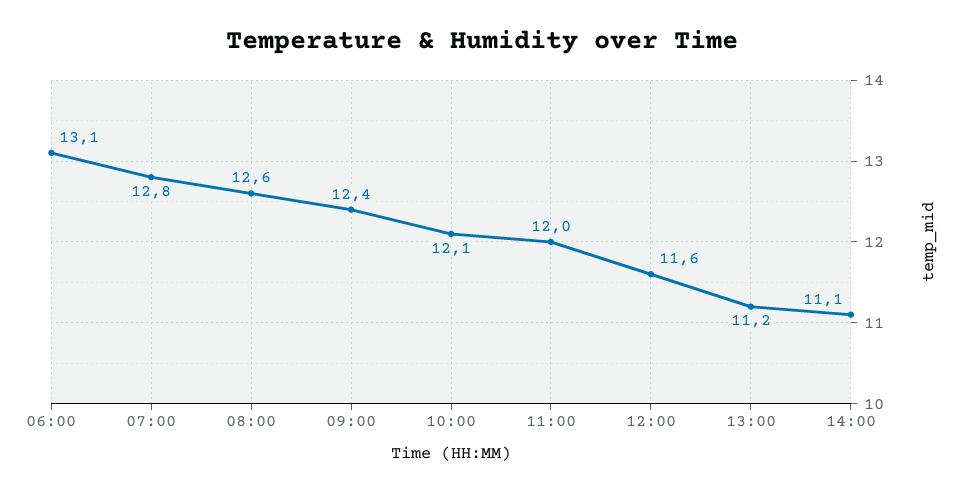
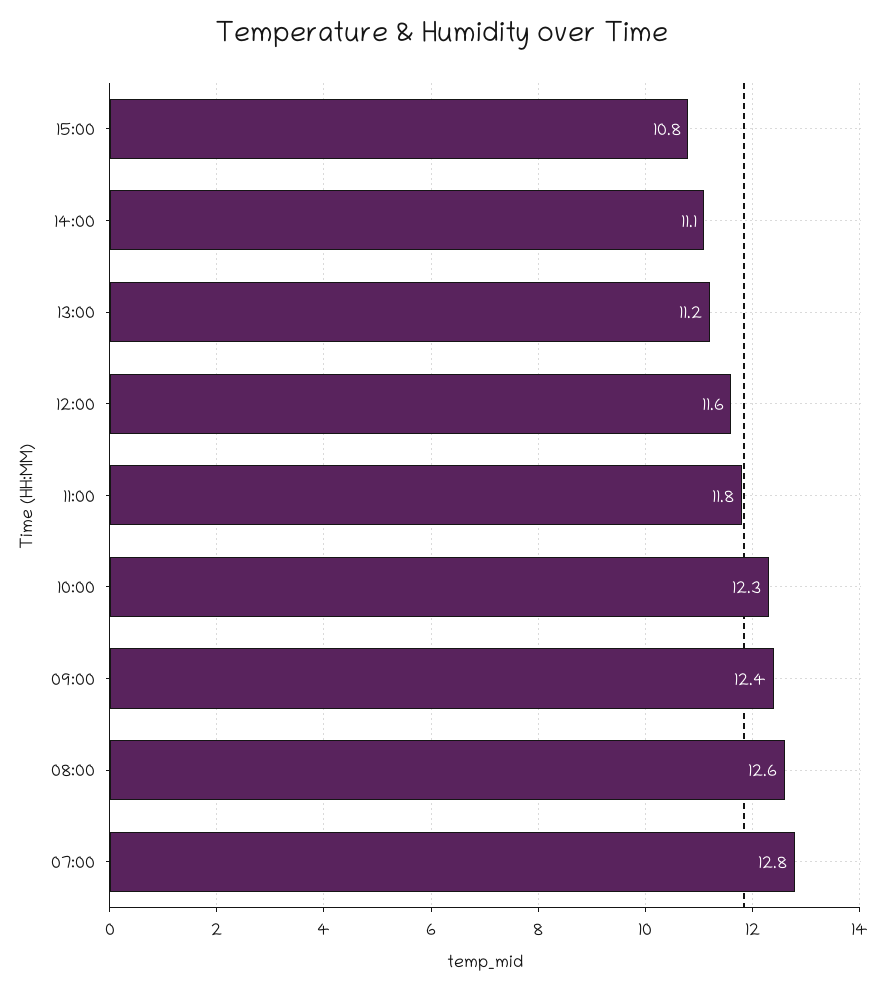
06:00: 13.1 -> none
10:00: 12.1 -> 12.3
11:00: 12 -> 11.8
15:00: none -> 10.8

